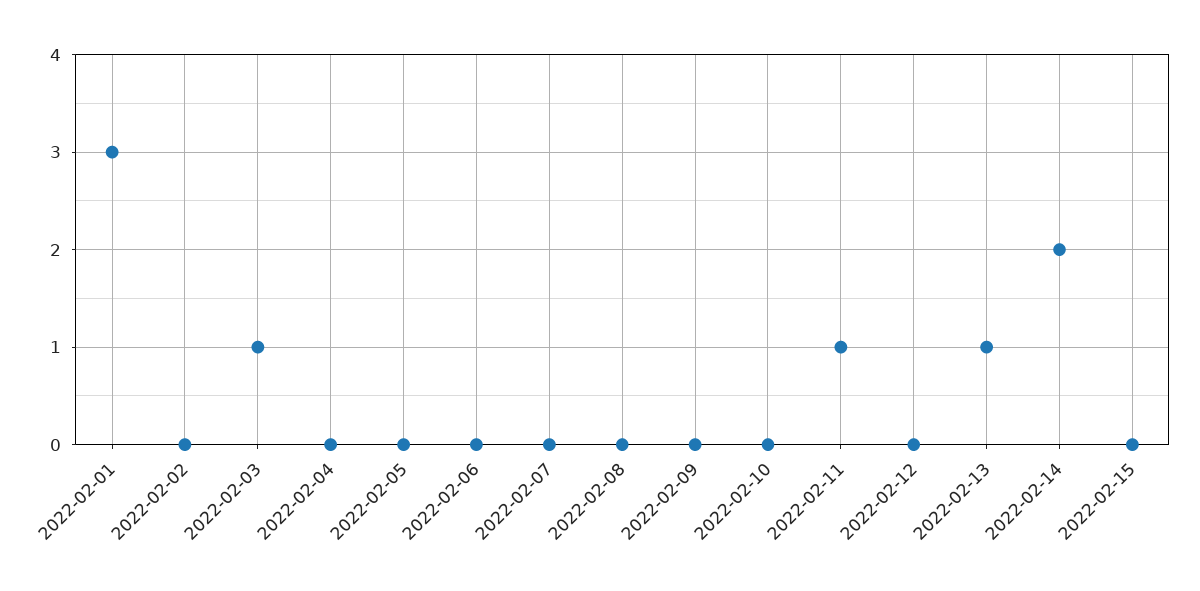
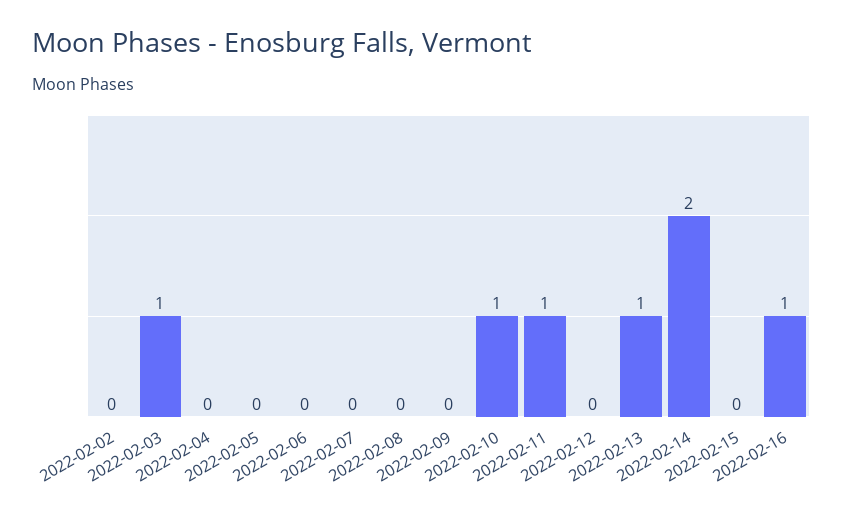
2022-02-01: 3 -> none
2022-02-10: 0 -> 1
2022-02-16: none -> 1

